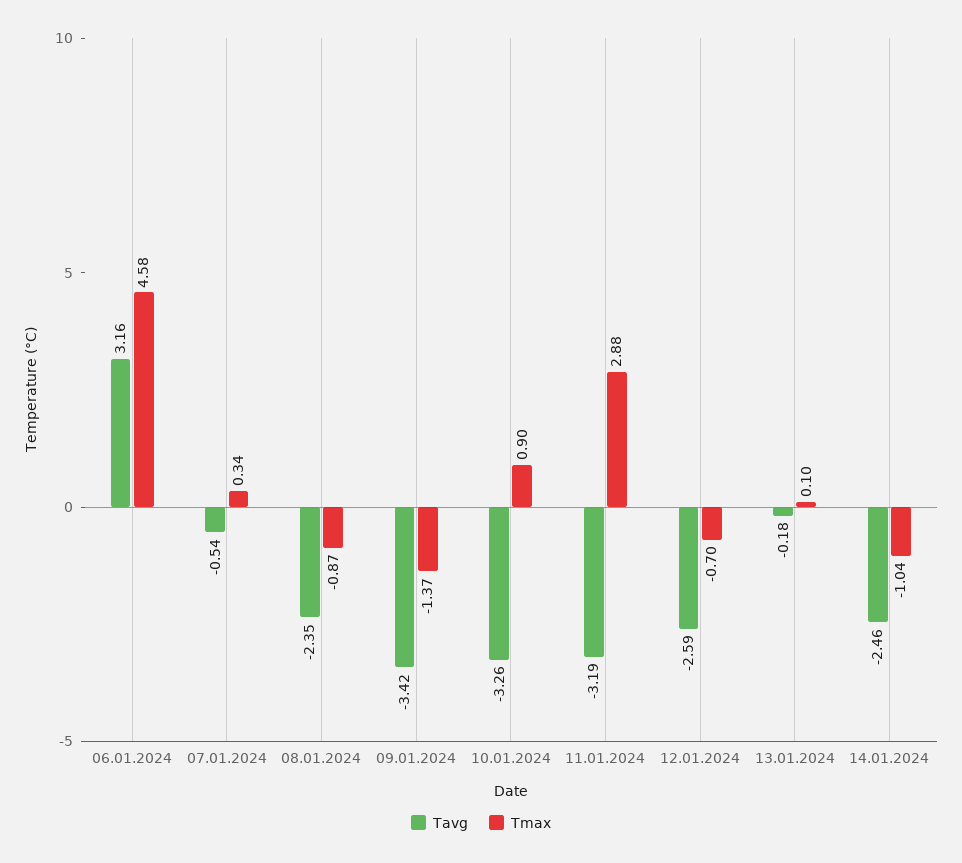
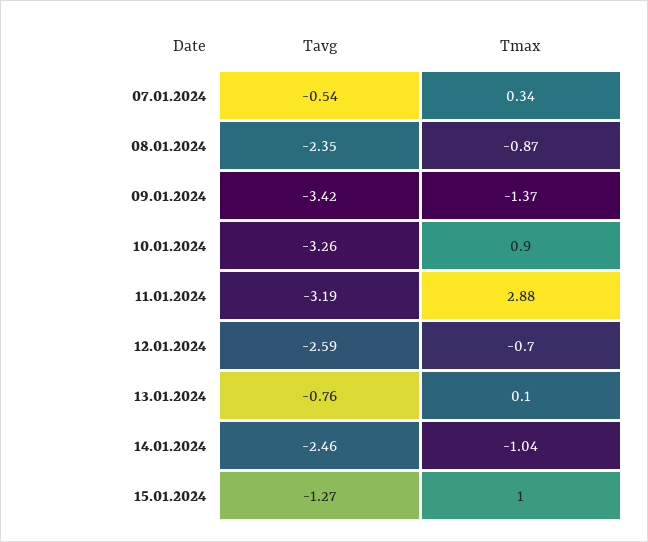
Tavg, 06.01.2024: 3.16 -> none
Tmax, 06.01.2024: 4.58 -> none
Tavg, 13.01.2024: -0.18 -> -0.76
Tavg, 15.01.2024: none -> -1.27
Tmax, 15.01.2024: none -> 1

